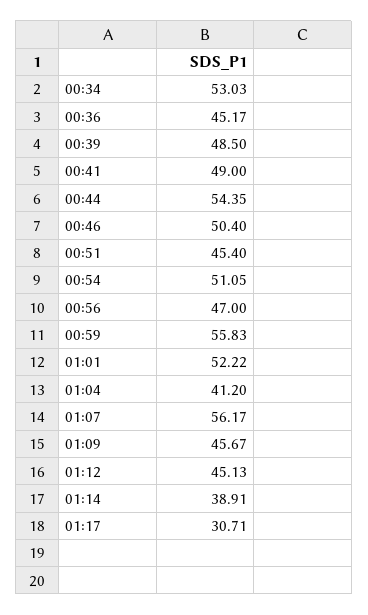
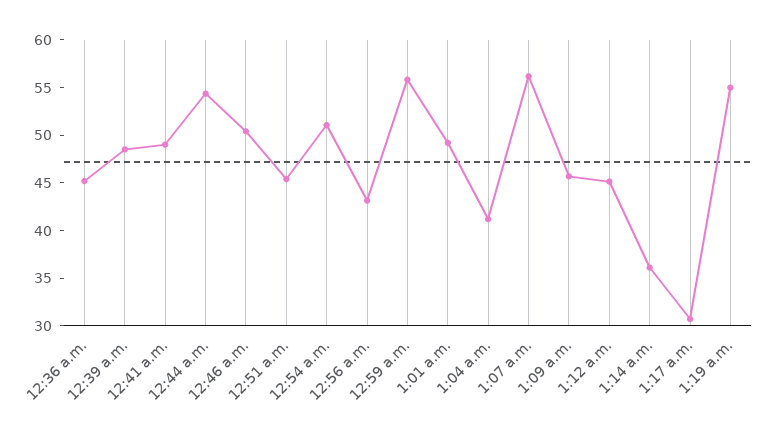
00:34: 53.03 -> none
00:56: 47 -> 43
01:01: 52.22 -> 49
01:14: 38.91 -> 36
1:19 a.m.: none -> 55

